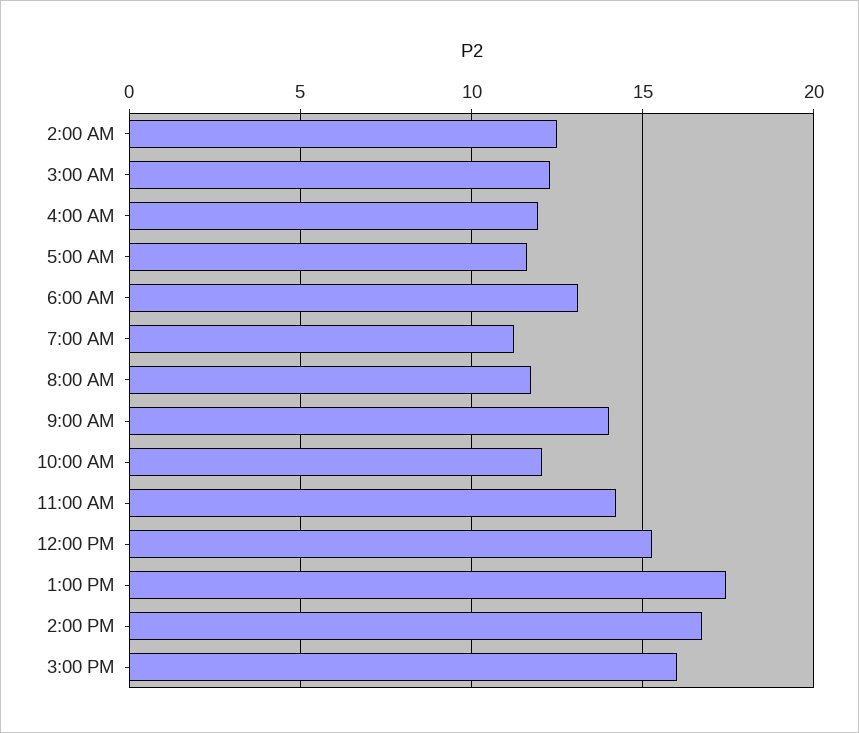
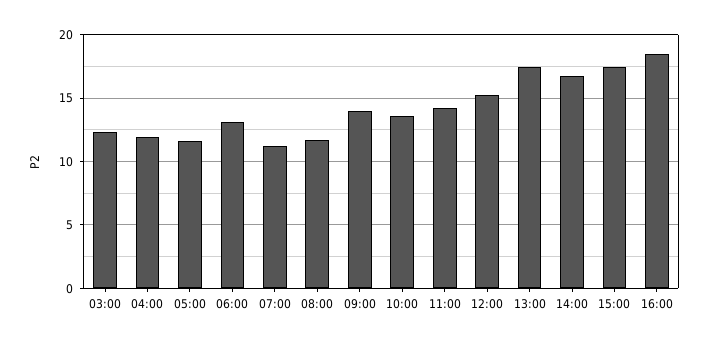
2:00 AM: 12.5 -> none
10:00 AM: 12 -> 13.5
3:00 PM: 16 -> 17.5
16:00: none -> 18.5

